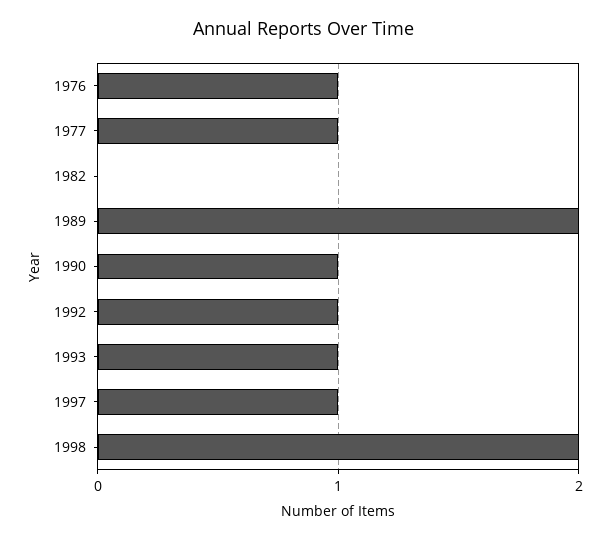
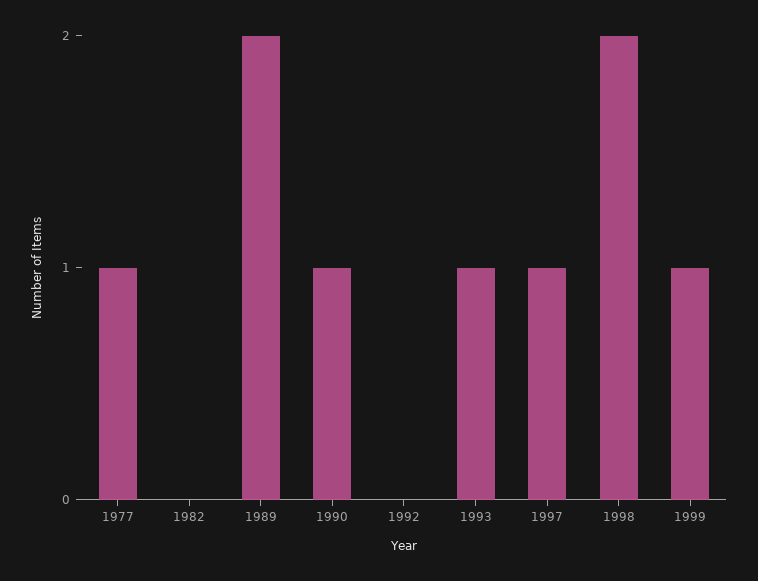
1976: 1 -> none
1992: 1 -> 0
1999: none -> 1

